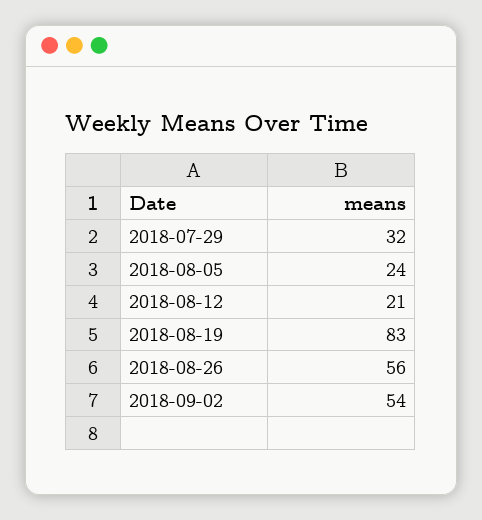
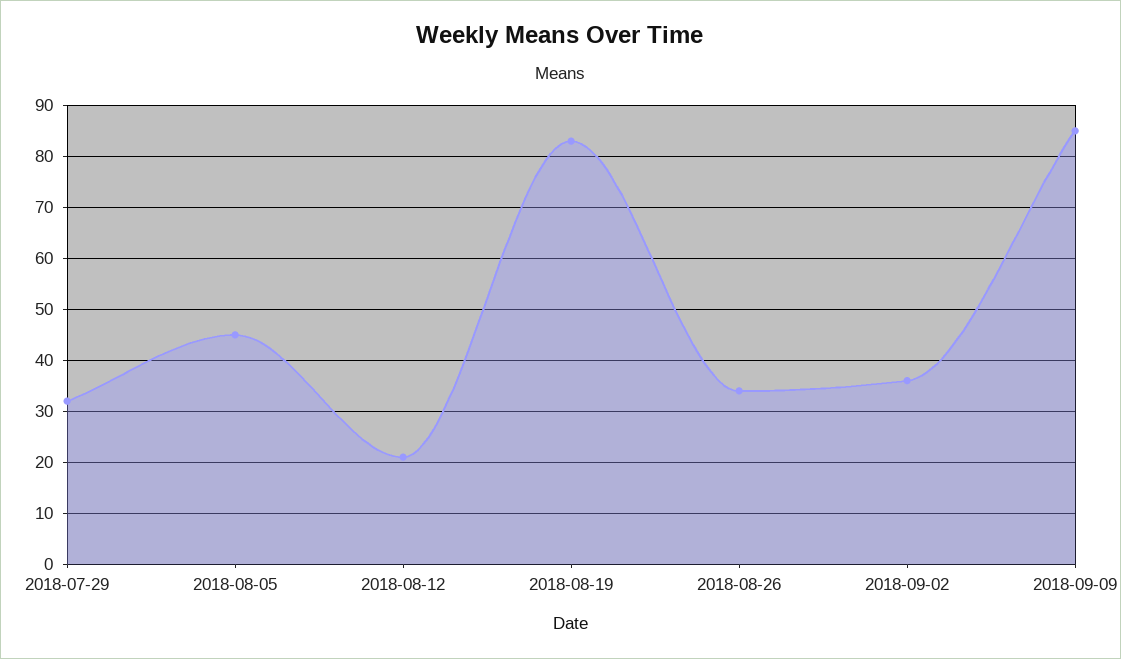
2018-08-05: 24 -> 45
2018-08-26: 56 -> 35
2018-09-02: 54 -> 35
2018-09-09: none -> 85

